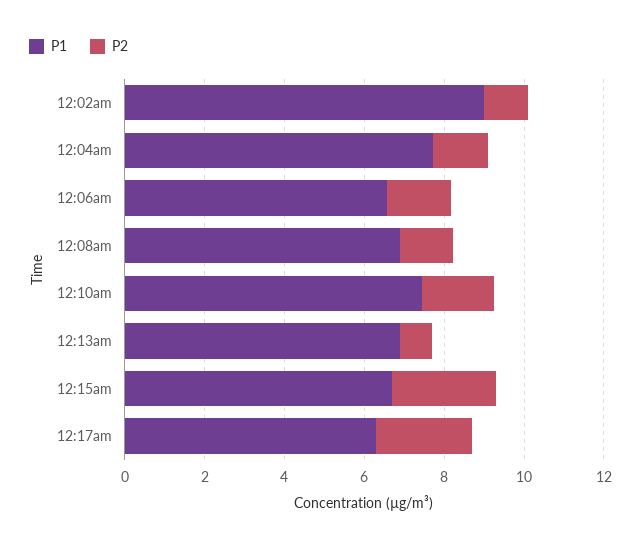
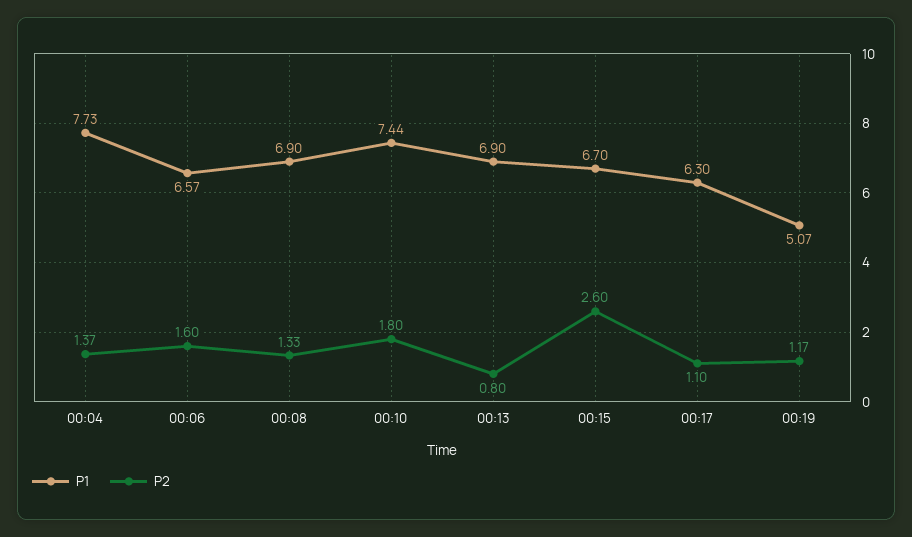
P1, 12:02am: 9 -> none
P2, 12:02am: 1 -> none
P2, 12:17am: 2.5 -> 1.1
P1, 00:19: none -> 5.07
P2, 00:19: none -> 1.17

